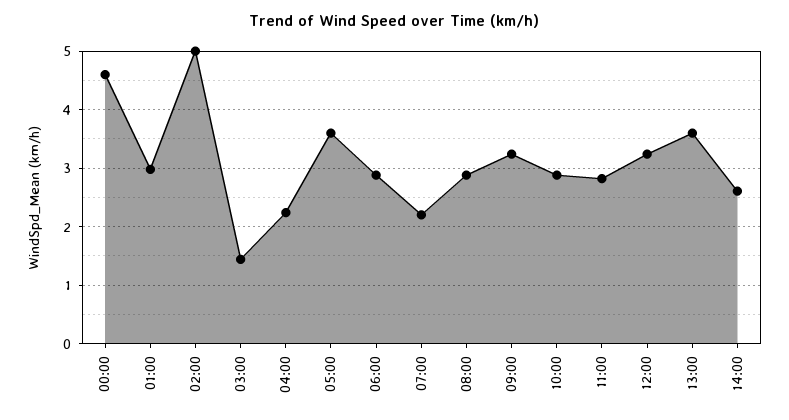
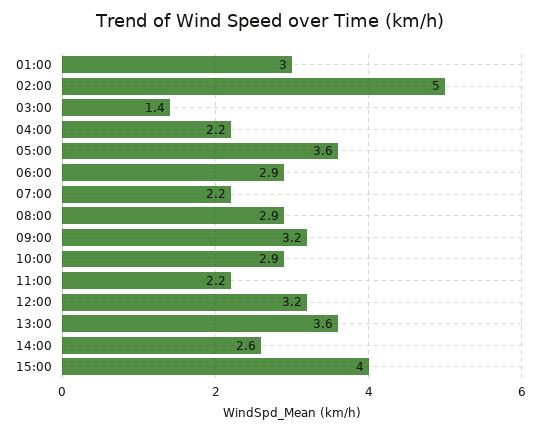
00:00: 4.6 -> none
11:00: 2.8 -> 2.2
15:00: none -> 4

